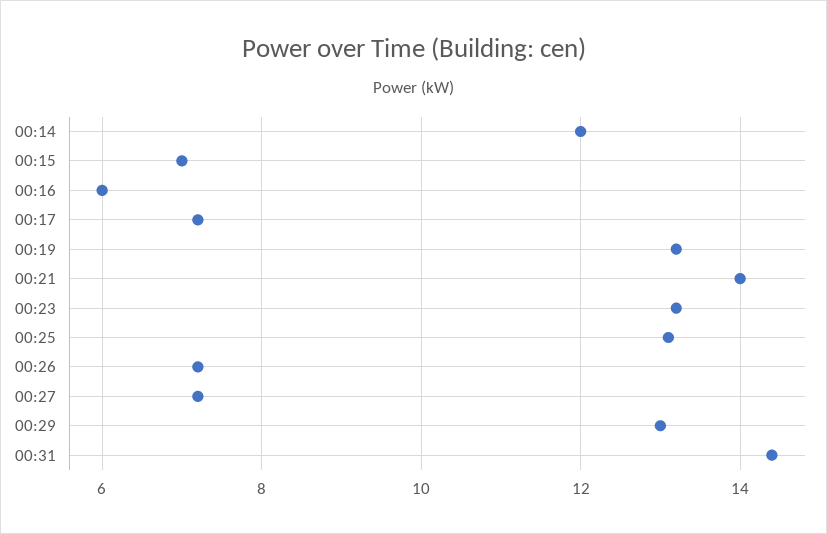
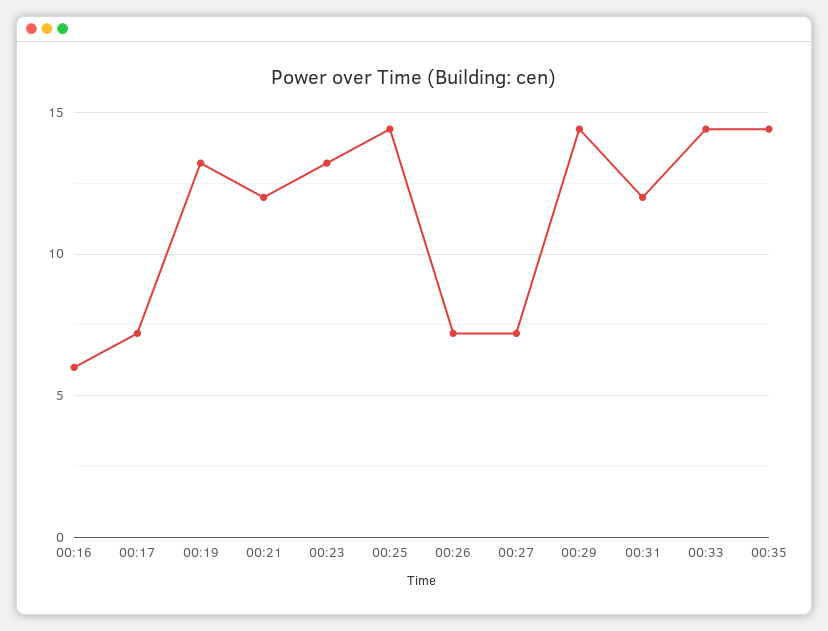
00:14: 12 -> none
00:15: 7 -> none
00:21: 14 -> 12
00:25: 13 -> 14.5
00:29: 13 -> 14.5
00:31: 14.5 -> 12
00:33: none -> 14.5
00:35: none -> 14.5

